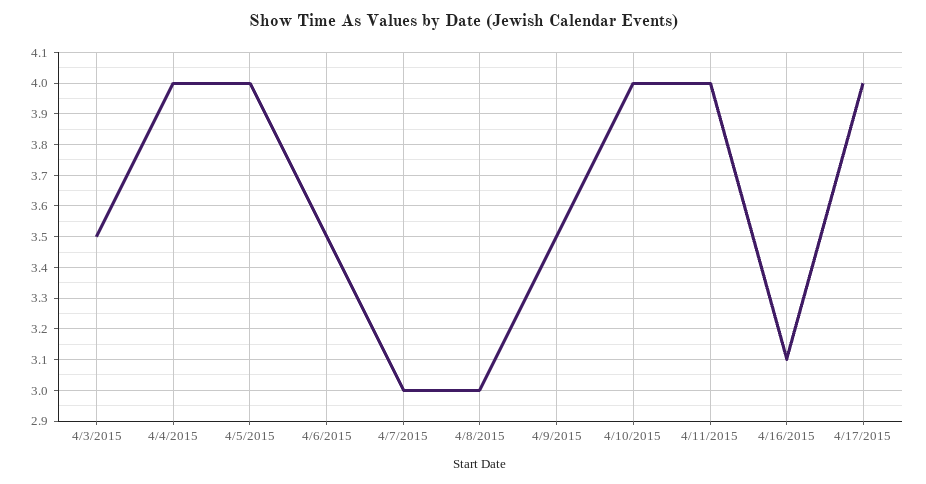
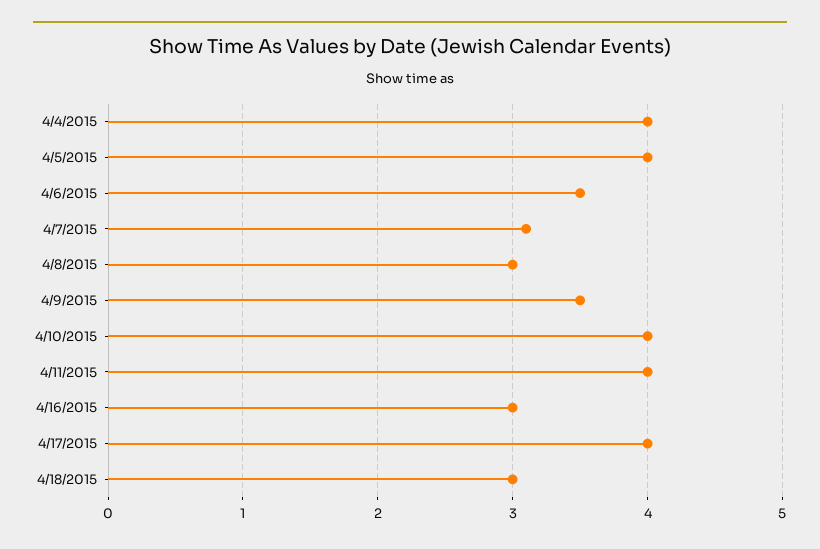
4/3/2015: 3.5 -> none
4/7/2015: 3 -> 3.1
4/16/2015: 3.1 -> 3
4/18/2015: none -> 3

